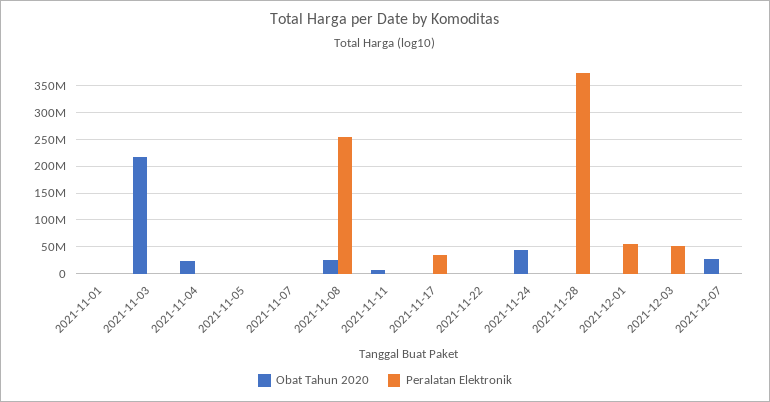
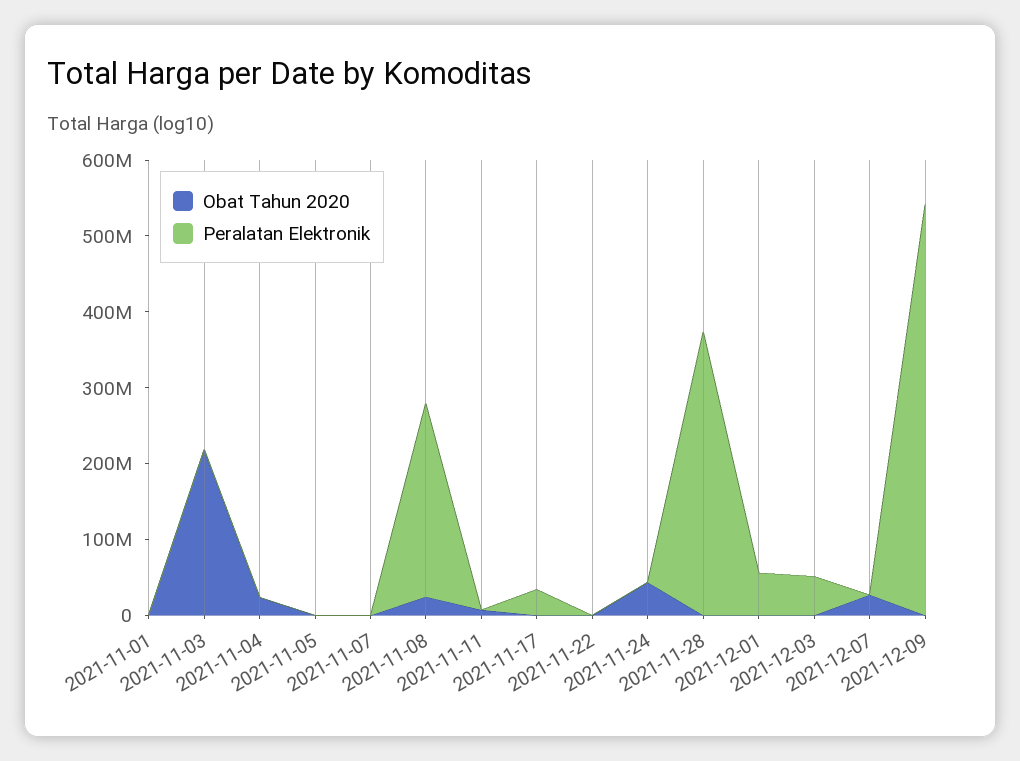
Obat Tahun 2020, 2021-12-09: none -> 0
Peralatan Elektronik, 2021-12-09: none -> 540000000

